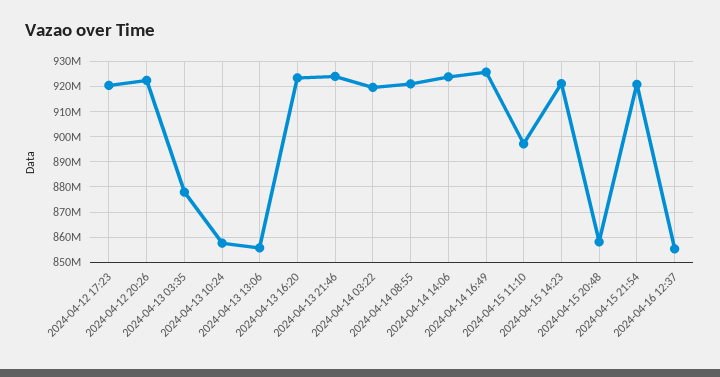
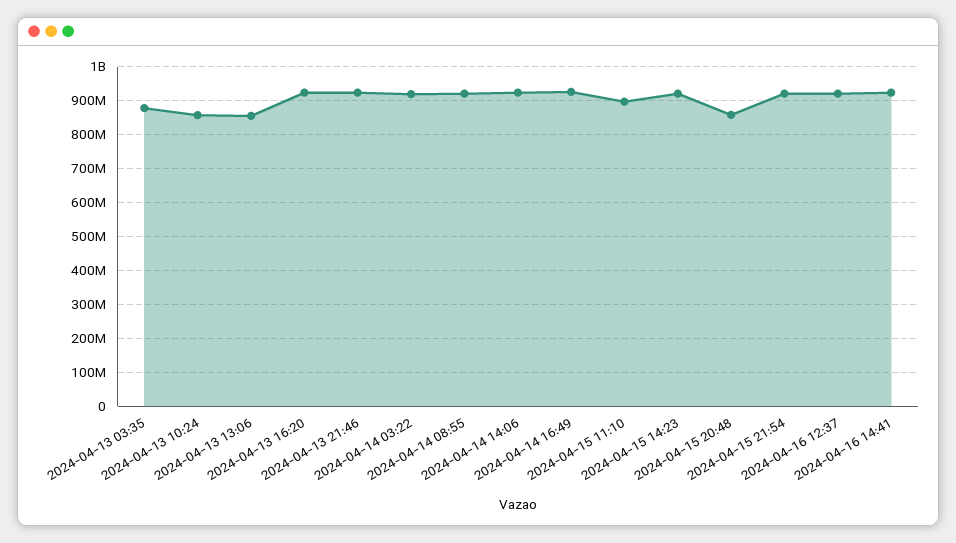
2024-04-12 17:23: 920000000 -> none
2024-04-12 20:26: 922500000 -> none
2024-04-16 12:37: 855000000 -> 920000000
2024-04-16 14:41: none -> 920000000

